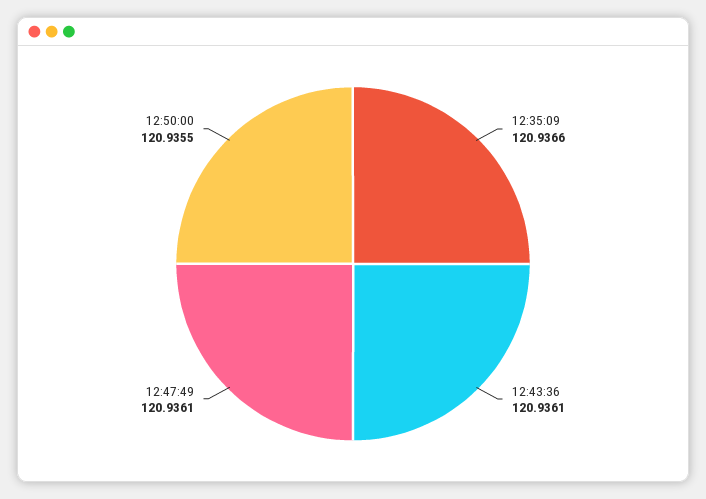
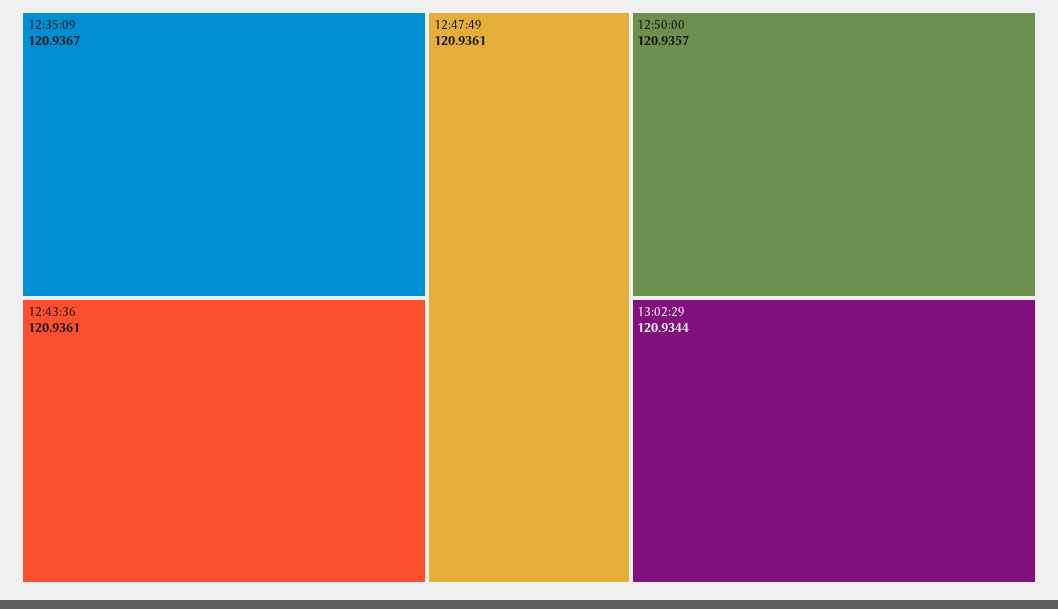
12:35:09: 120.9366 -> 120.9367
12:50:00: 120.9355 -> 120.9357
13:02:29: none -> 120.9344

